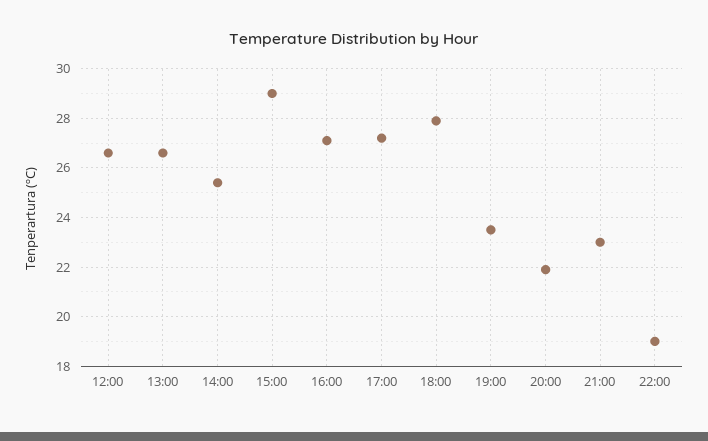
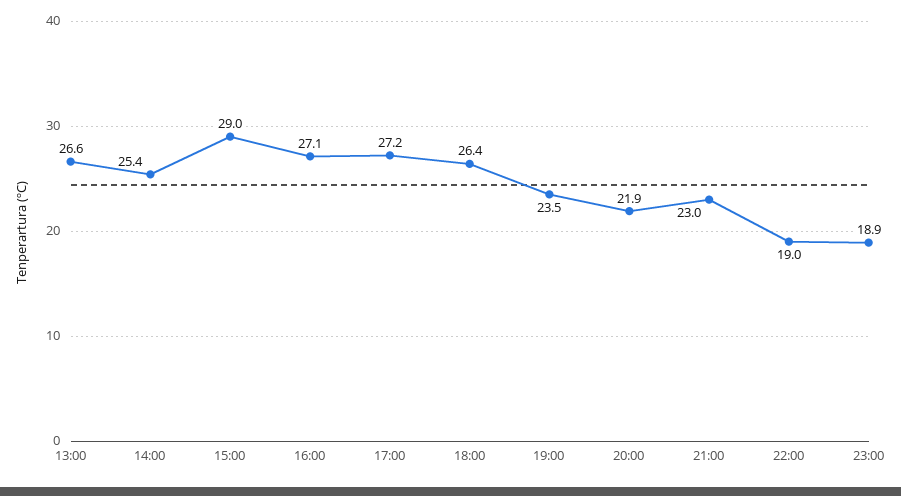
12:00: 26.5 -> none
18:00: 28 -> 26.4
23:00: none -> 18.9

